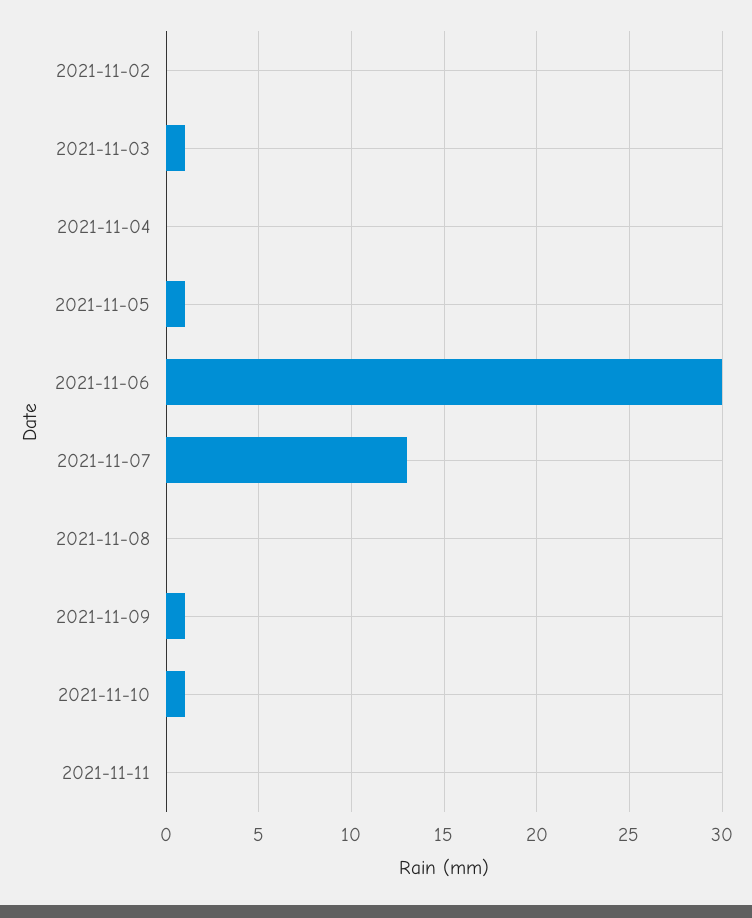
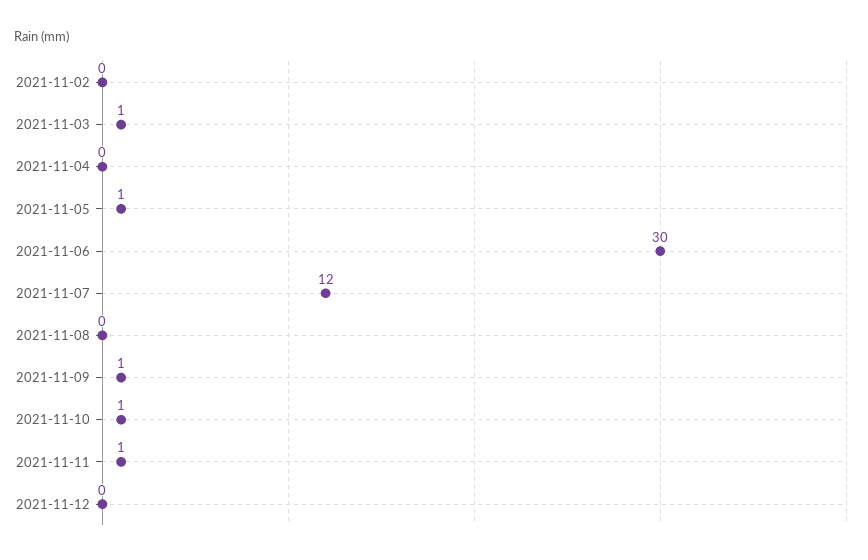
2021-11-07: 13 -> 12
2021-11-11: 0 -> 1
2021-11-12: none -> 0

